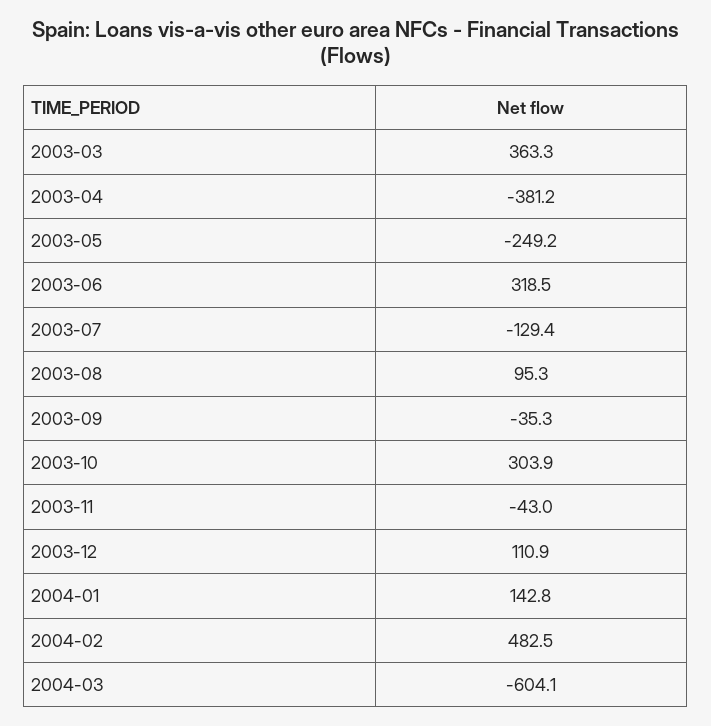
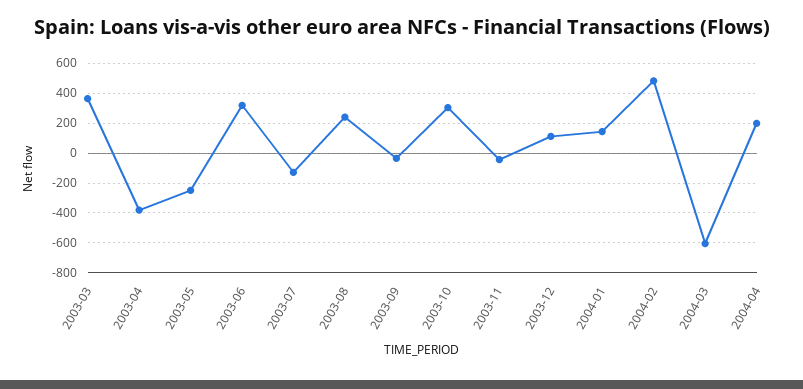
2003-08: 95.3 -> 250
2004-04: none -> 200

